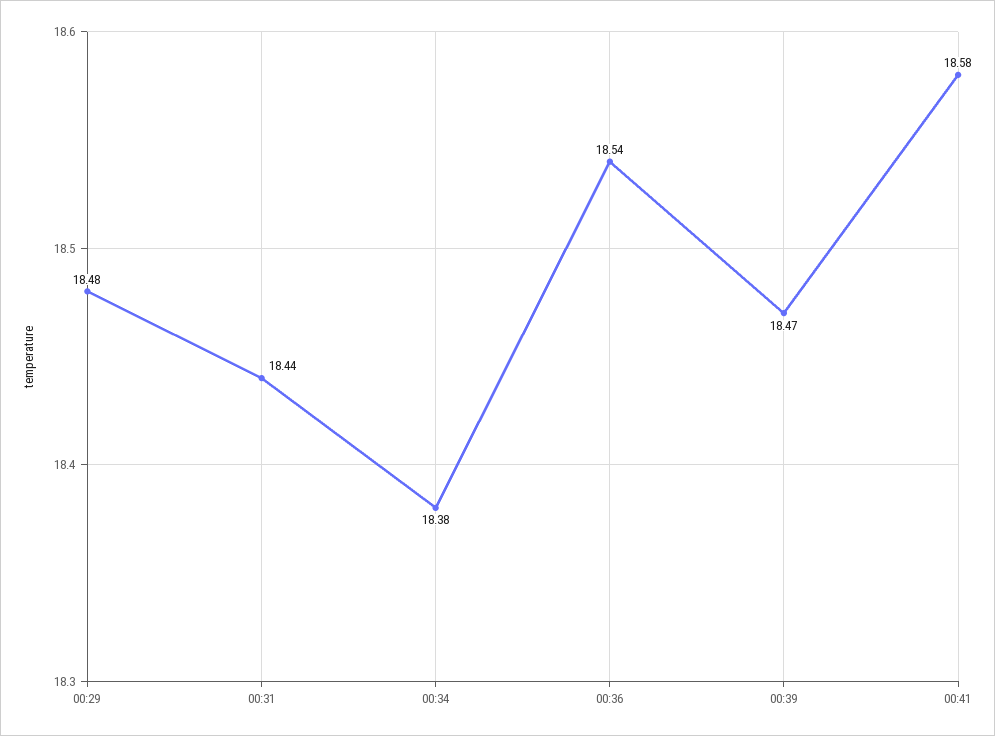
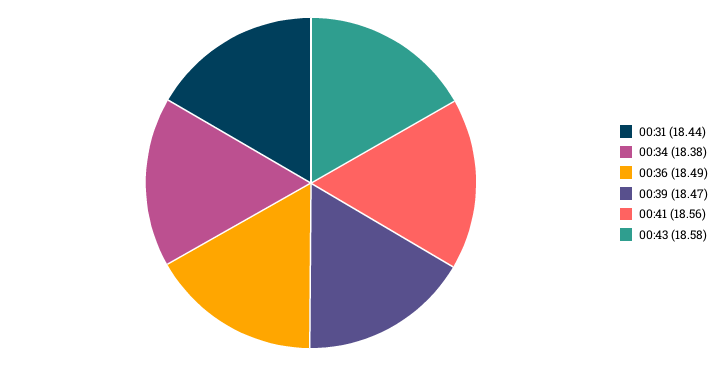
00:29: 18.48 -> none
00:36: 18.54 -> 18.49
00:41: 18.58 -> 18.56
00:43: none -> 18.58

